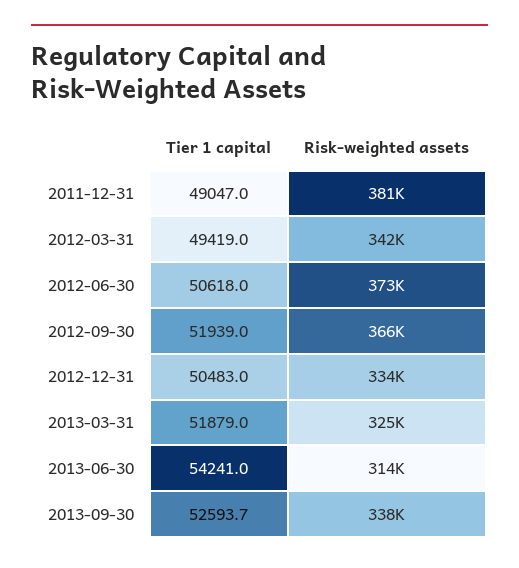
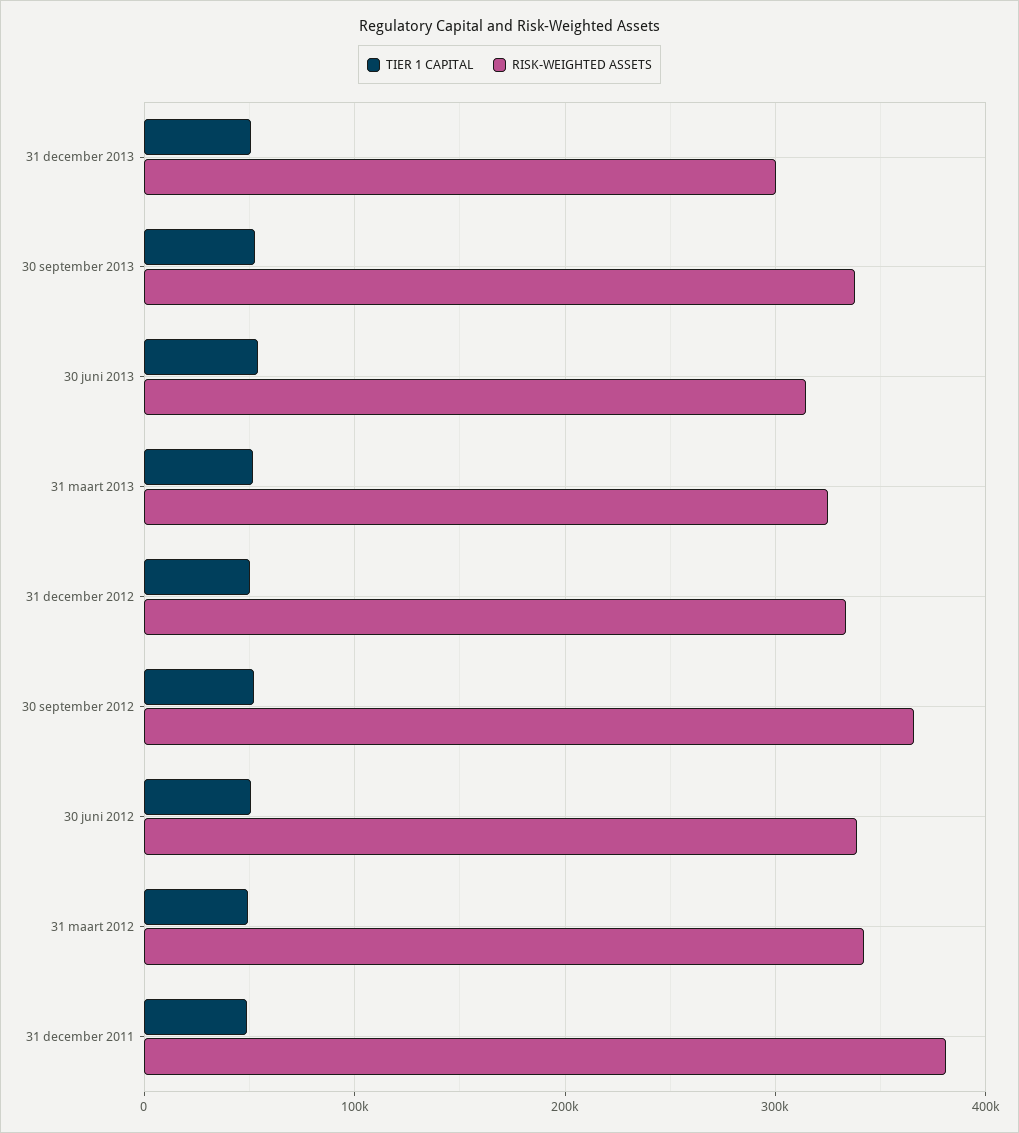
Risk-weighted assets, 2012-06-30: 373000 -> 340000
Tier 1 capital, 31 december 2013: none -> 50000
Risk-weighted assets, 31 december 2013: none -> 300000

